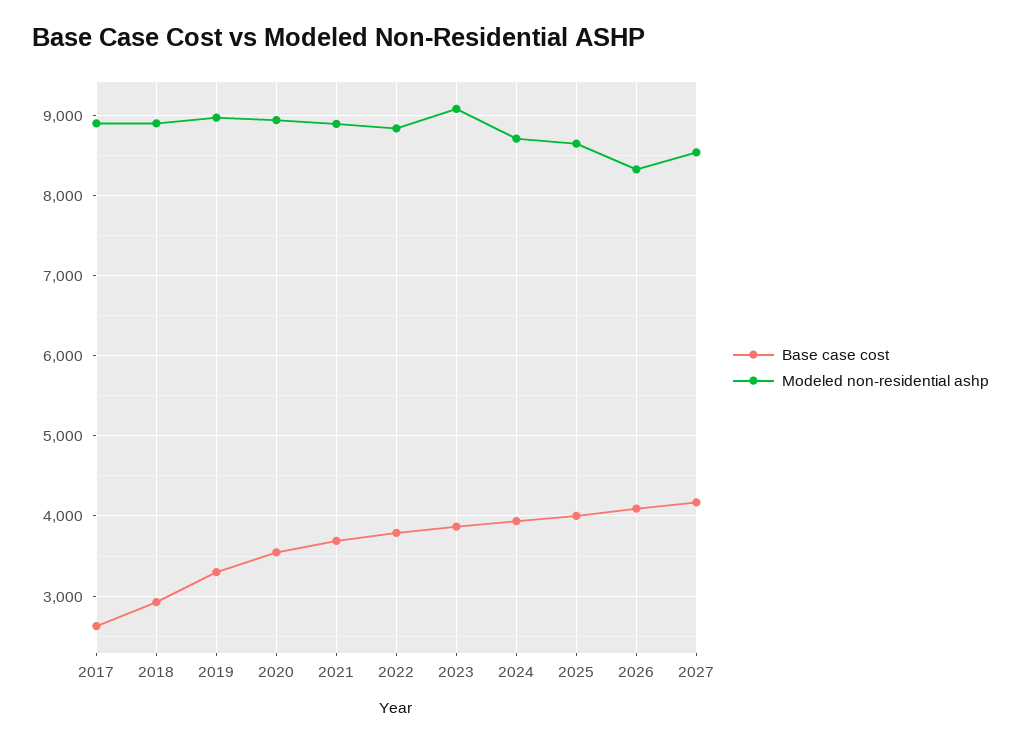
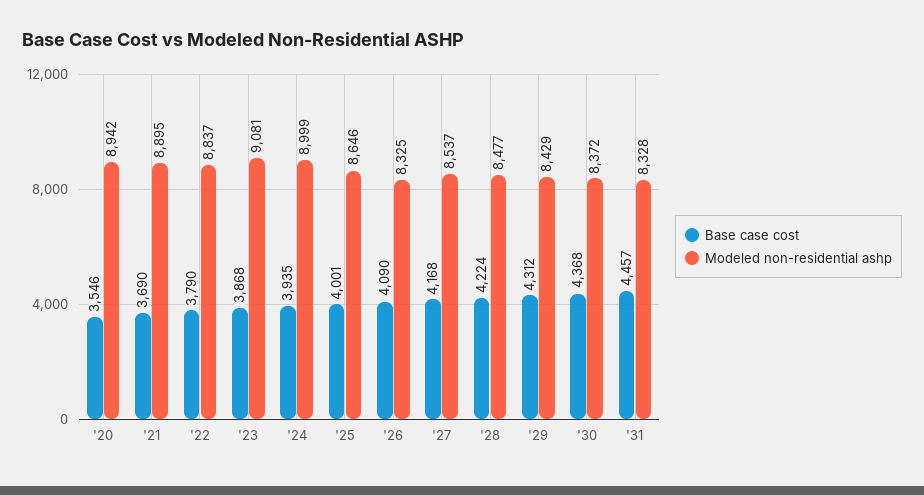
Base case cost, 2017: 2600 -> none
Modeled non-residential ashp, 2017: 8900 -> none
Base case cost, 2018: 2900 -> none
Modeled non-residential ashp, 2018: 8900 -> none
Base case cost, 2019: 3300 -> none
Modeled non-residential ashp, 2019: 9000 -> none
Modeled non-residential ashp, 2024: 8700 -> 8999
Base case cost, '28: none -> 4224
Modeled non-residential ashp, '28: none -> 8477
Base case cost, '29: none -> 4312
Modeled non-residential ashp, '29: none -> 8429
Base case cost, '30: none -> 4368
Modeled non-residential ashp, '30: none -> 8372
Base case cost, '31: none -> 4457
Modeled non-residential ashp, '31: none -> 8328

